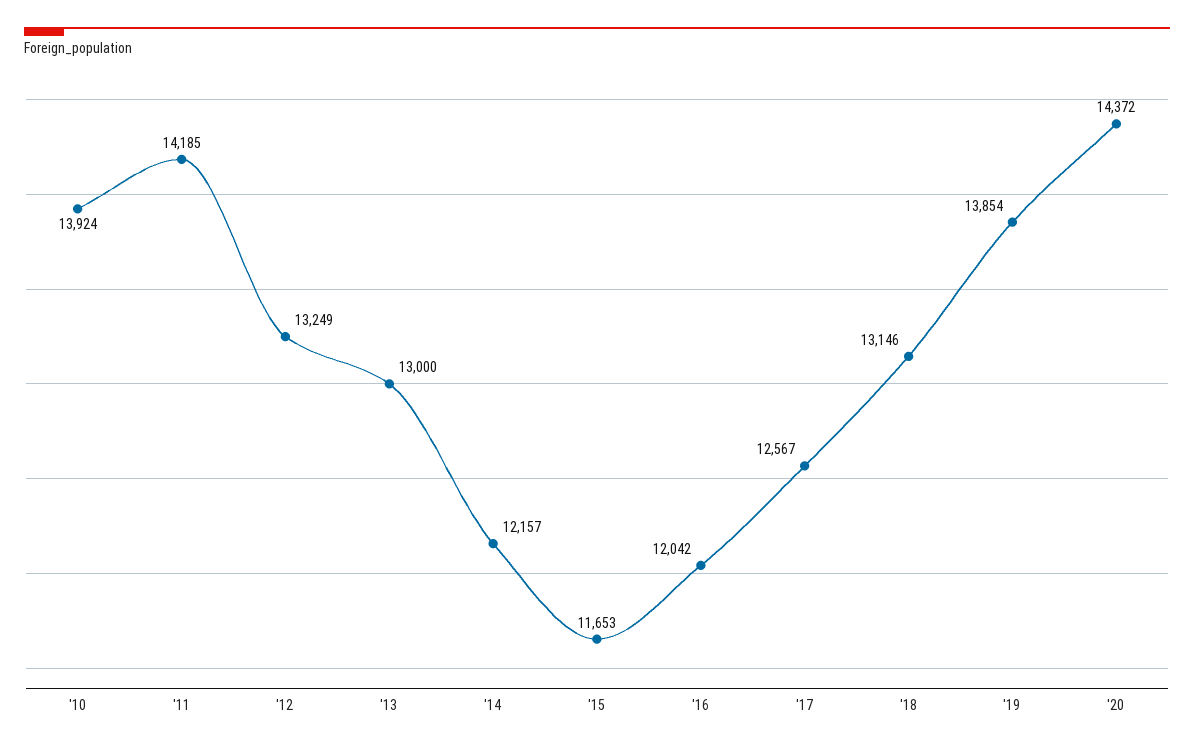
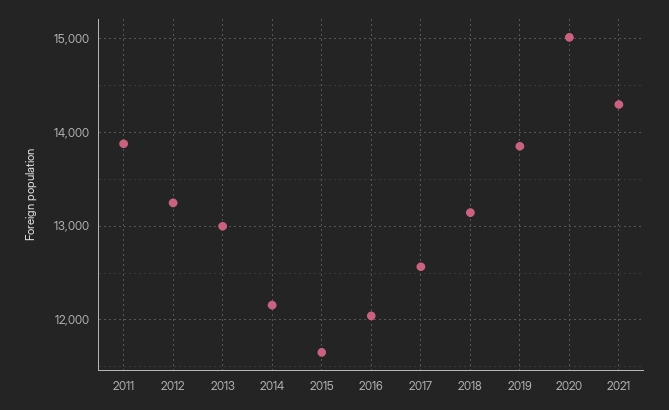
'10: 13924 -> none
'11: 14185 -> 13900
'20: 14372 -> 15000
2021: none -> 14300

